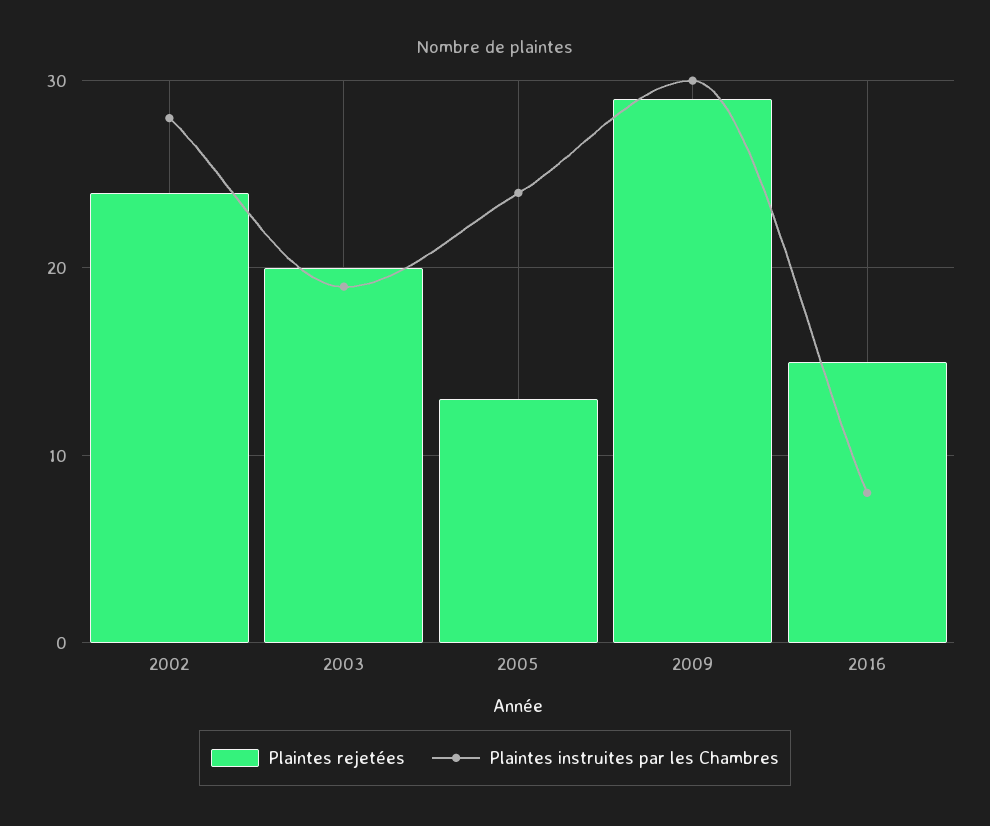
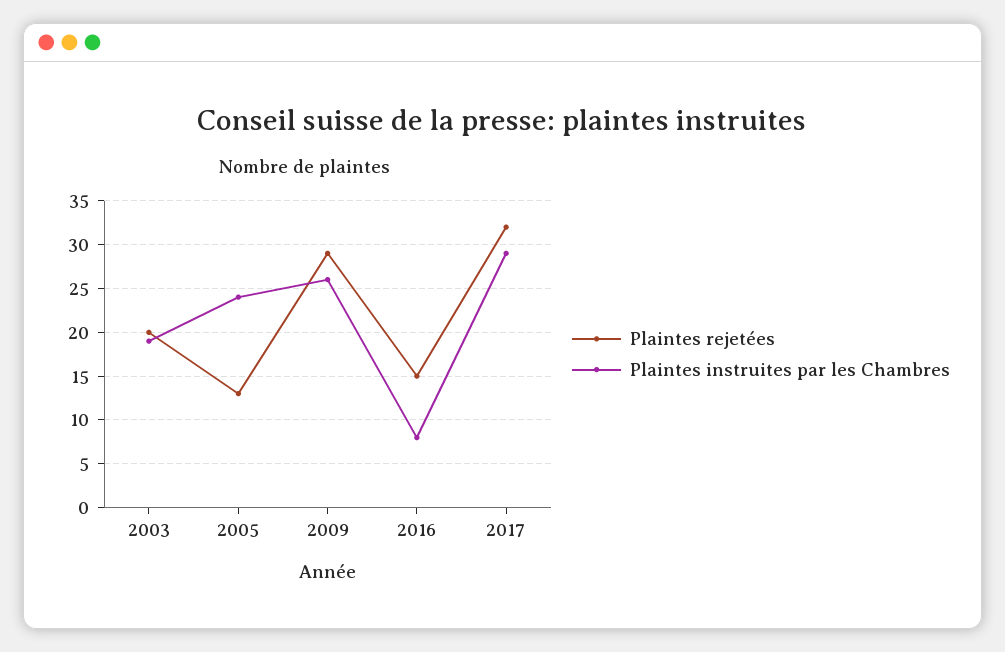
Plaintes rejetées, 2002: 24 -> none
Plaintes instruites par les Chambres, 2002: 28 -> none
Plaintes instruites par les Chambres, 2009: 30 -> 26
Plaintes rejetées, 2017: none -> 32
Plaintes instruites par les Chambres, 2017: none -> 29

